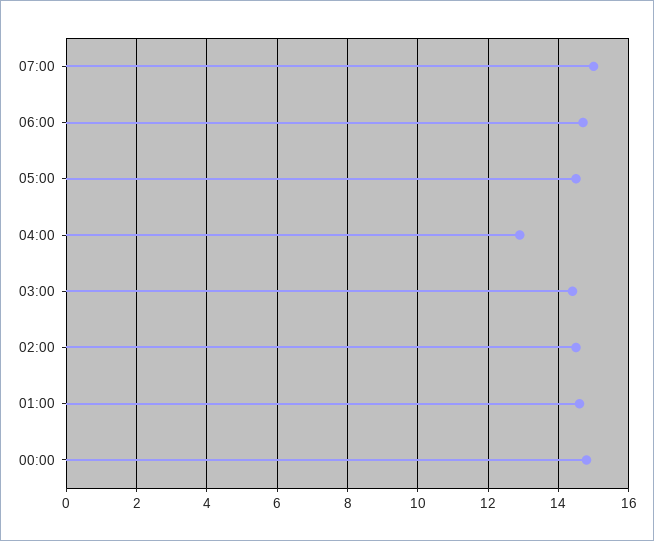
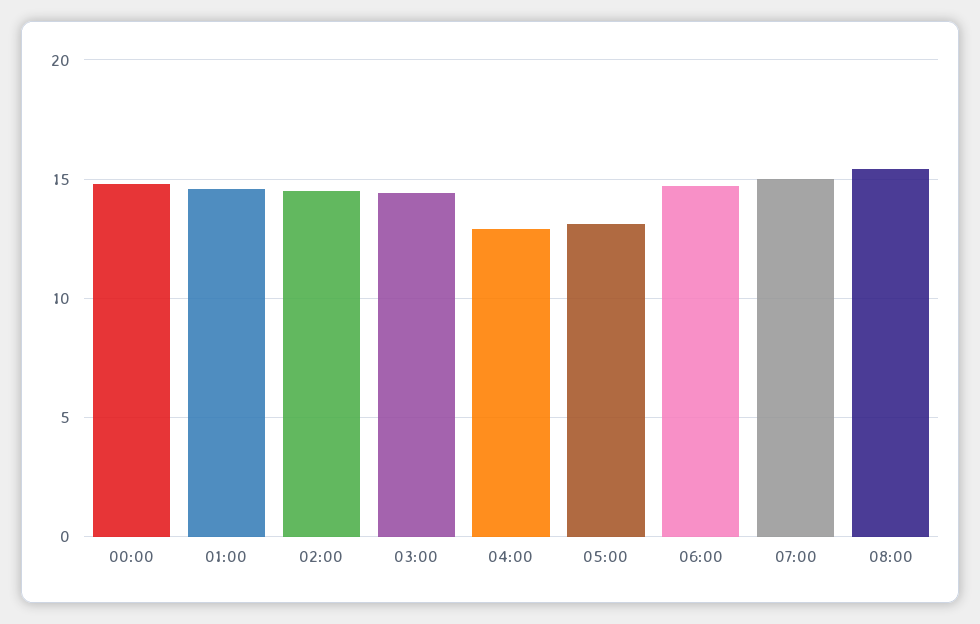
05:00: 14.5 -> 13
08:00: none -> 15.5

